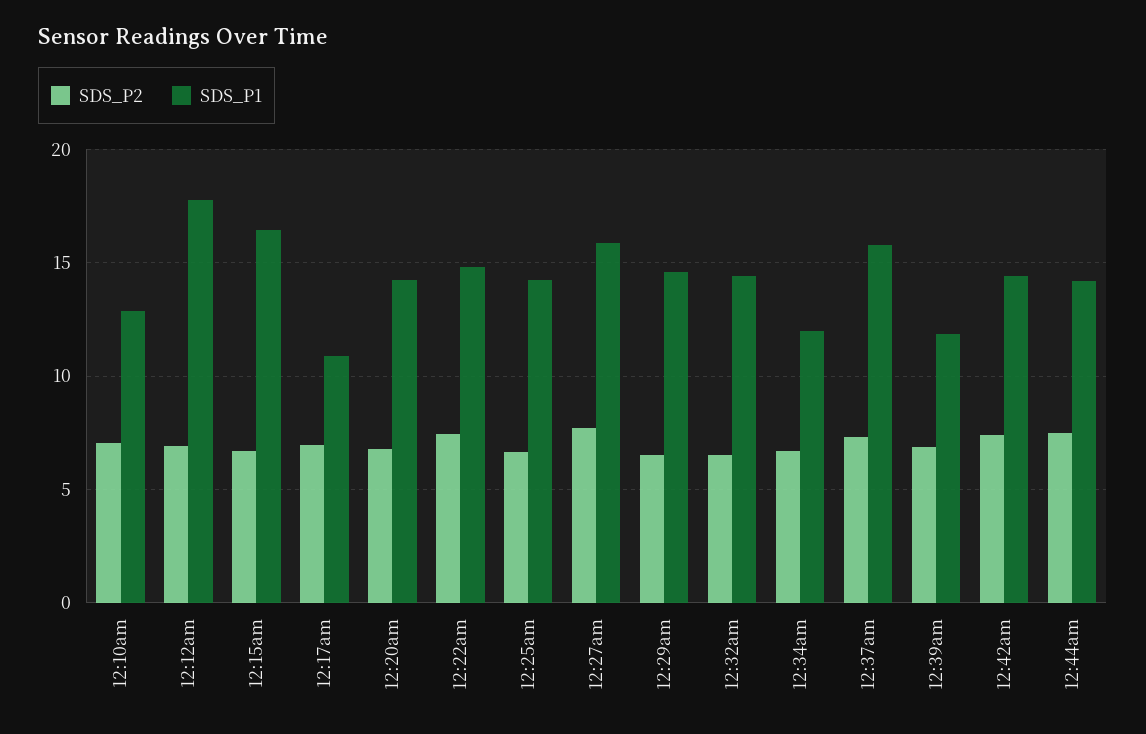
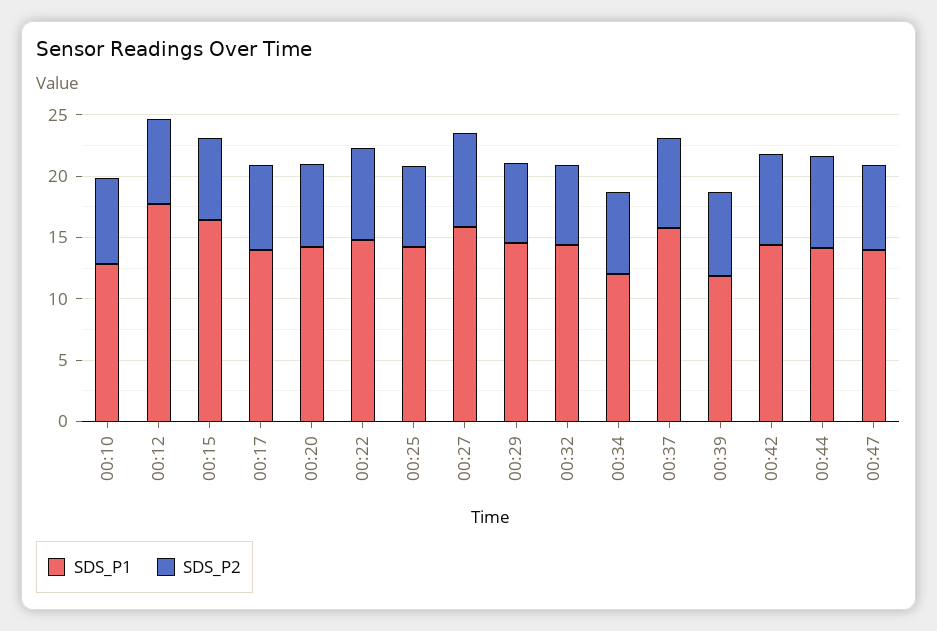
SDS_P1, 12:17am: 11 -> 14
SDS_P1, 00:47: none -> 14
SDS_P2, 00:47: none -> 7

